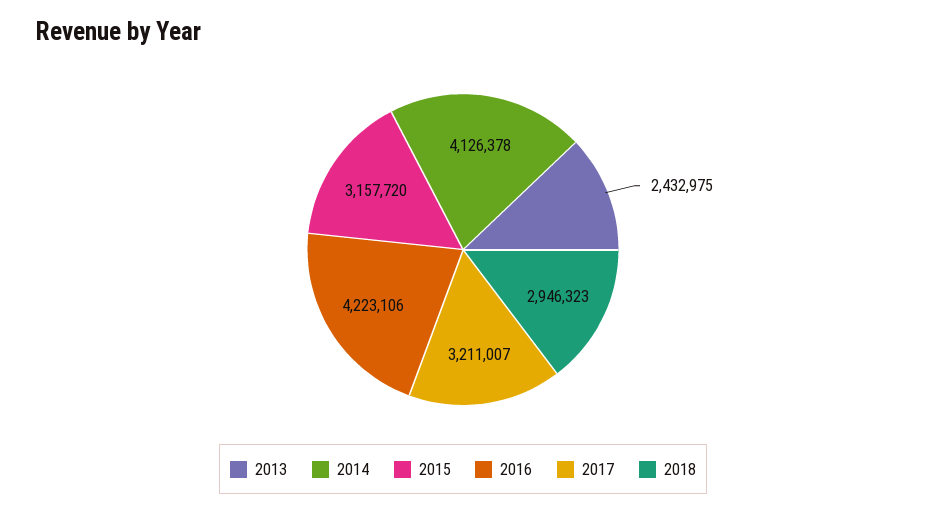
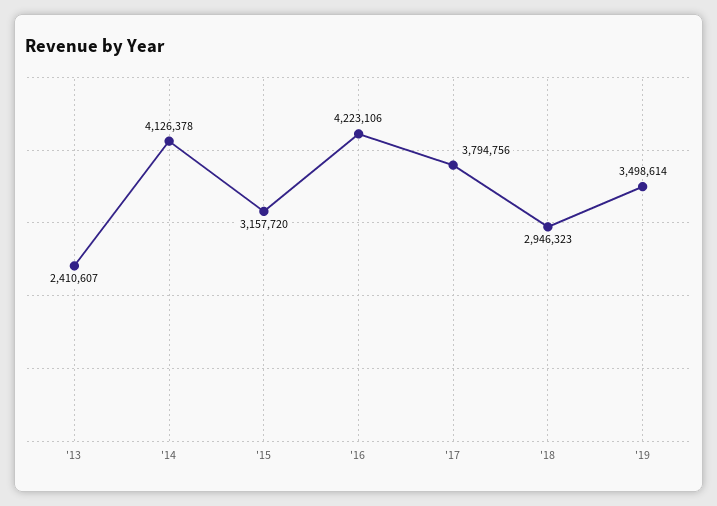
2013: 2432975 -> 2410607
2017: 3211007 -> 3794756
'19: none -> 3498614

